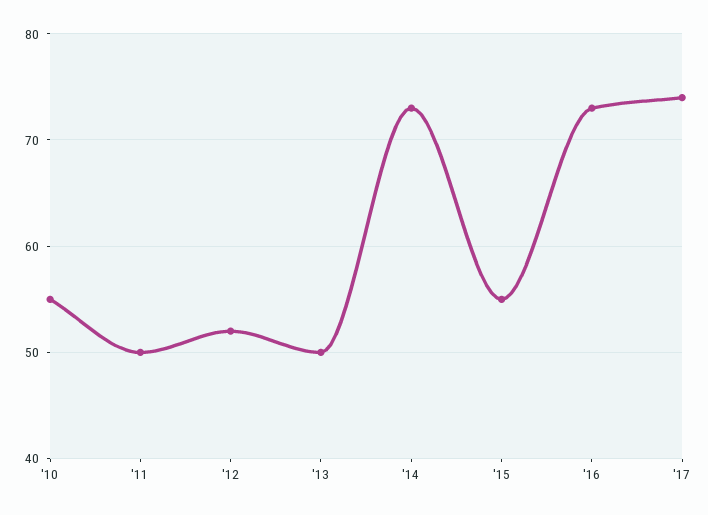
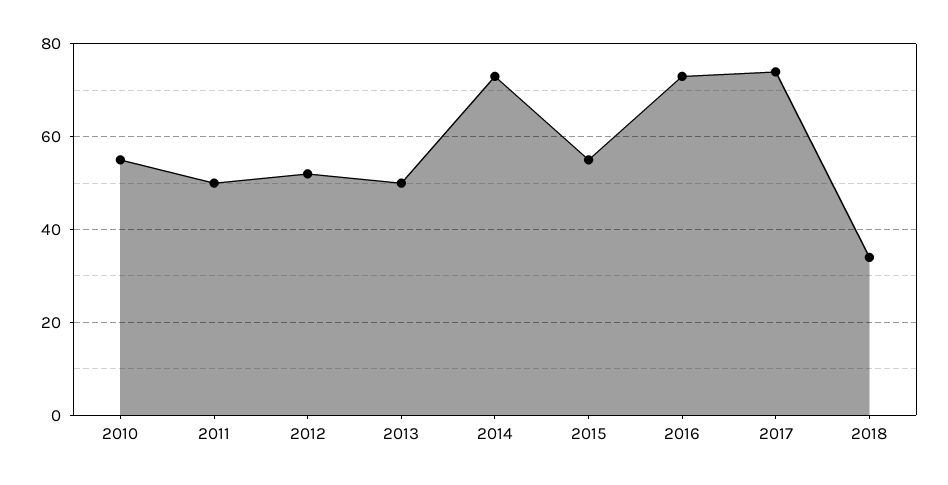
2018: none -> 35

